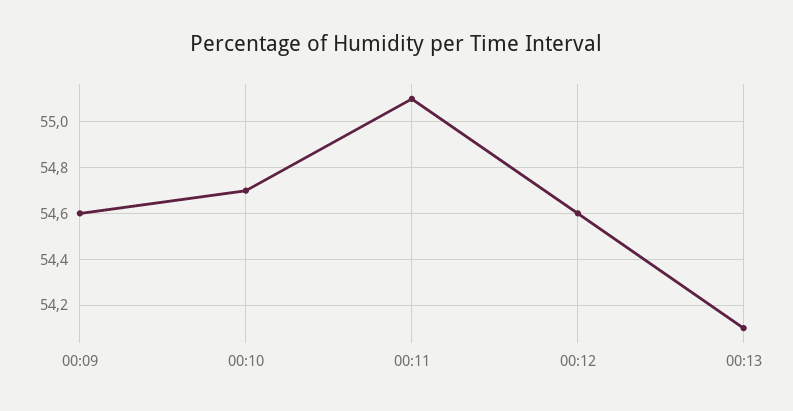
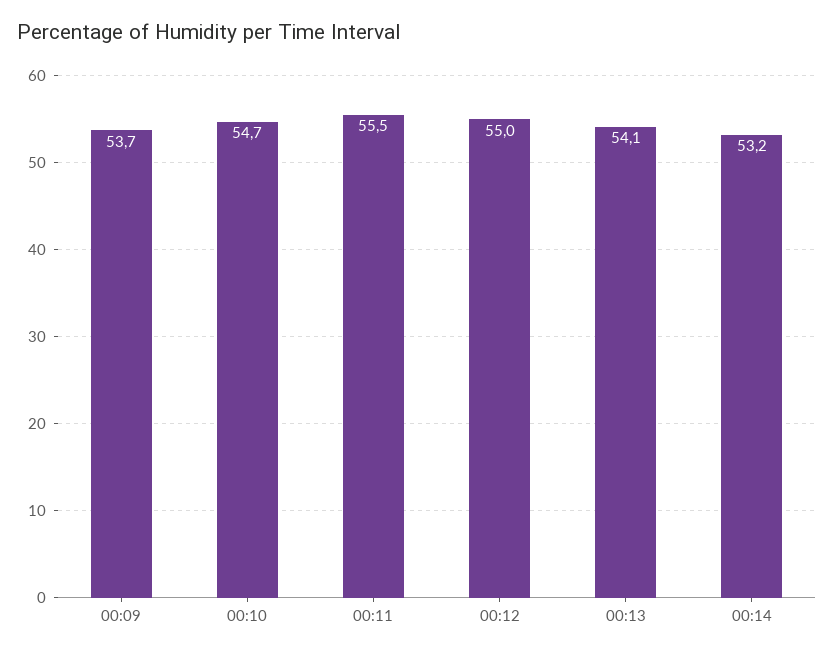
00:09: 54.6 -> 53.7
00:11: 55.1 -> 55.5
00:12: 54.6 -> 55
00:14: none -> 53.2

